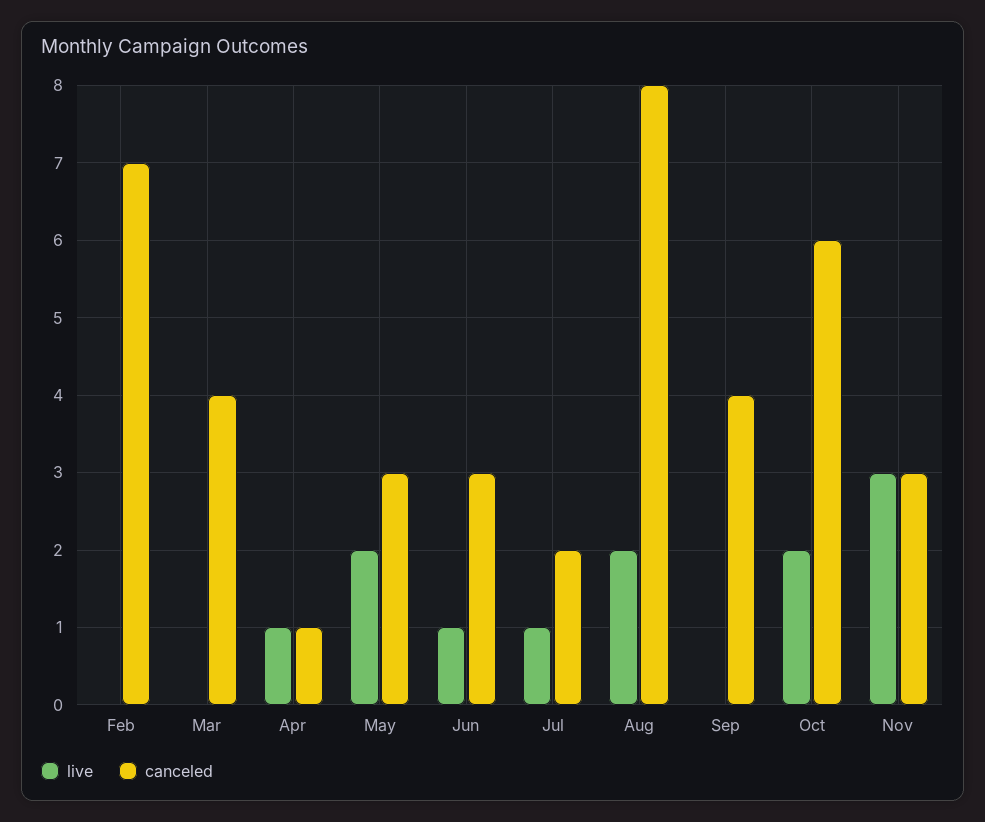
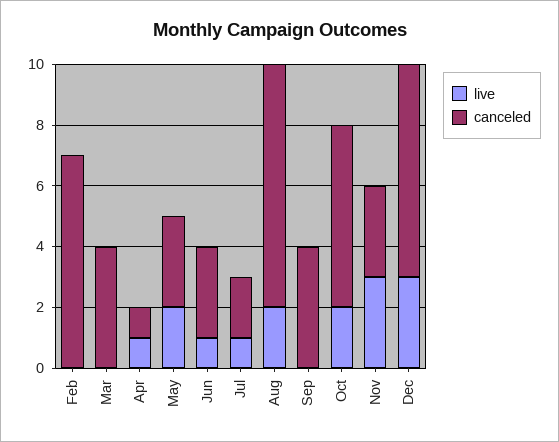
live, Dec: none -> 3
canceled, Dec: none -> 7

